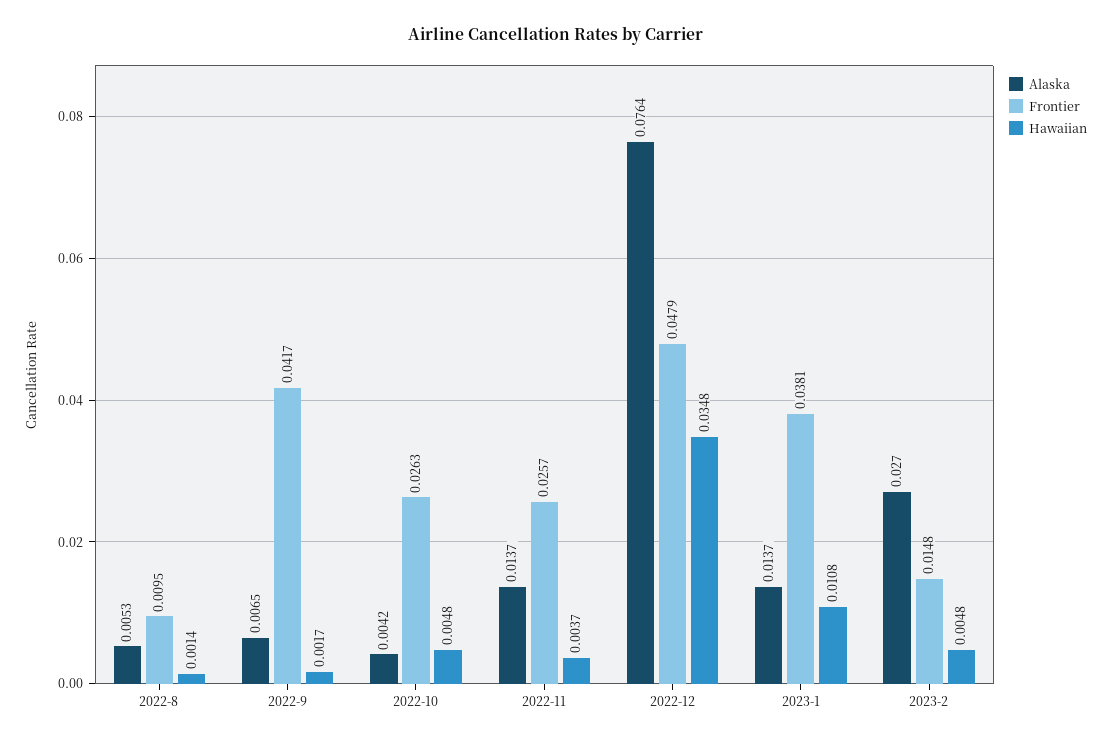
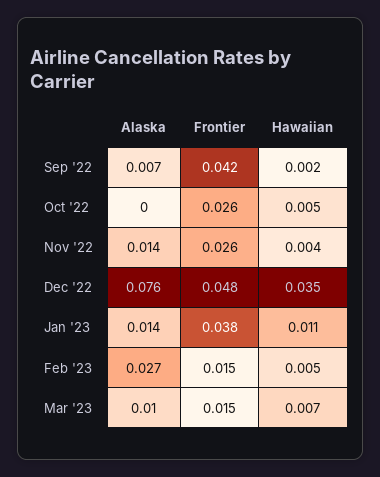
Alaska, 2022-8: 0.0053 -> none
Frontier, 2022-8: 0.0095 -> none
Hawaiian, 2022-8: 0.0014 -> none
Alaska, 2022-10: 0.0042 -> 0
Alaska, Mar '23: none -> 0.01
Frontier, Mar '23: none -> 0.015
Hawaiian, Mar '23: none -> 0.007

